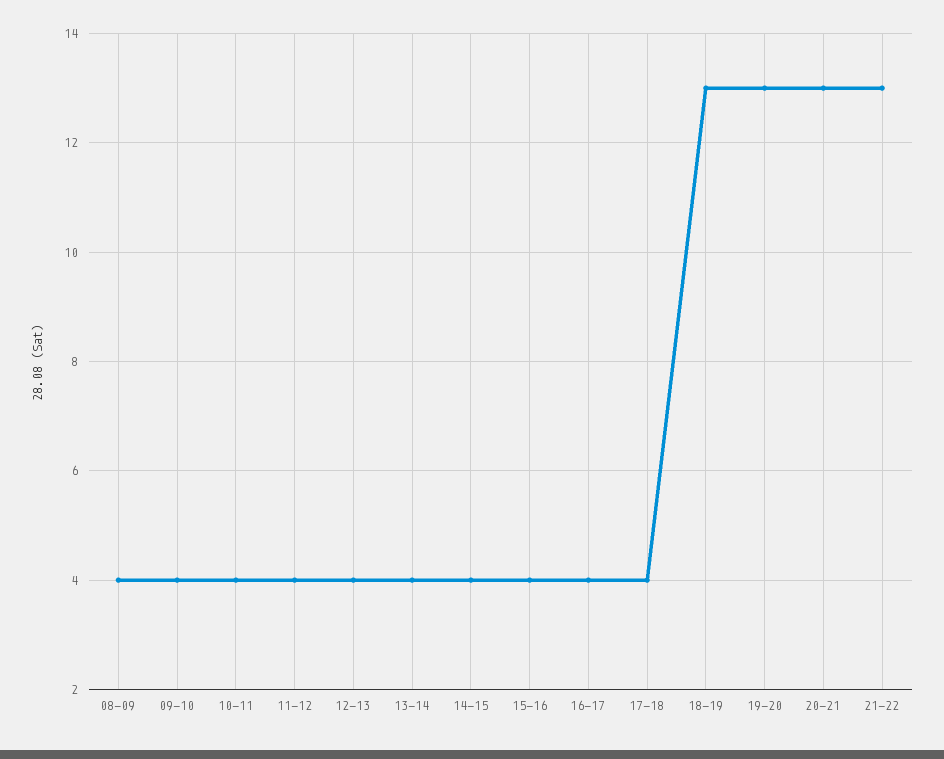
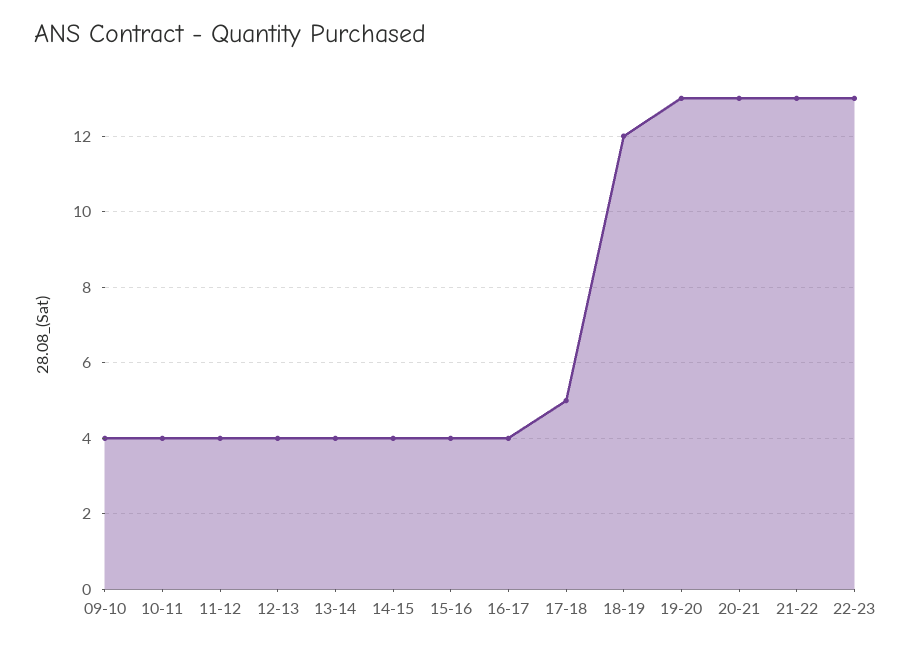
08-09: 4 -> none
17-18: 4 -> 5
18-19: 13 -> 12
22-23: none -> 13

